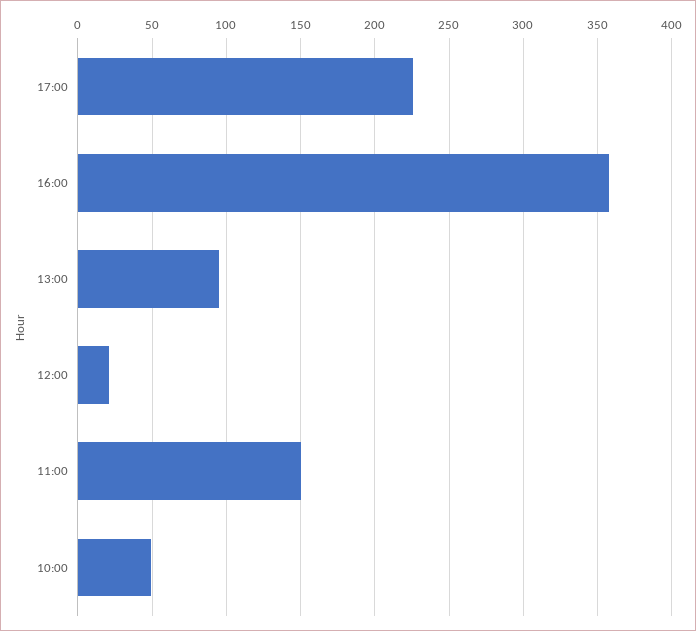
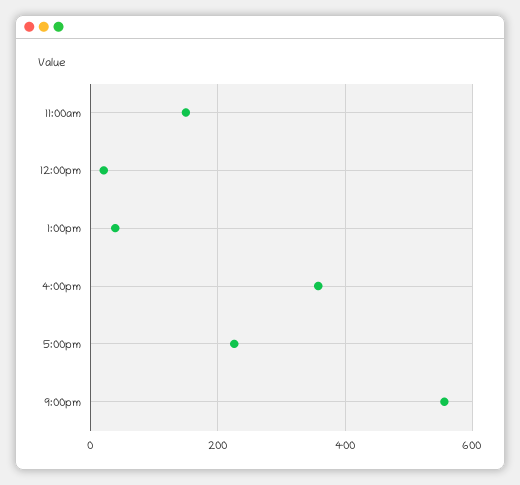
13:00: 95 -> 40
10:00: 50 -> none
9:00pm: none -> 560

